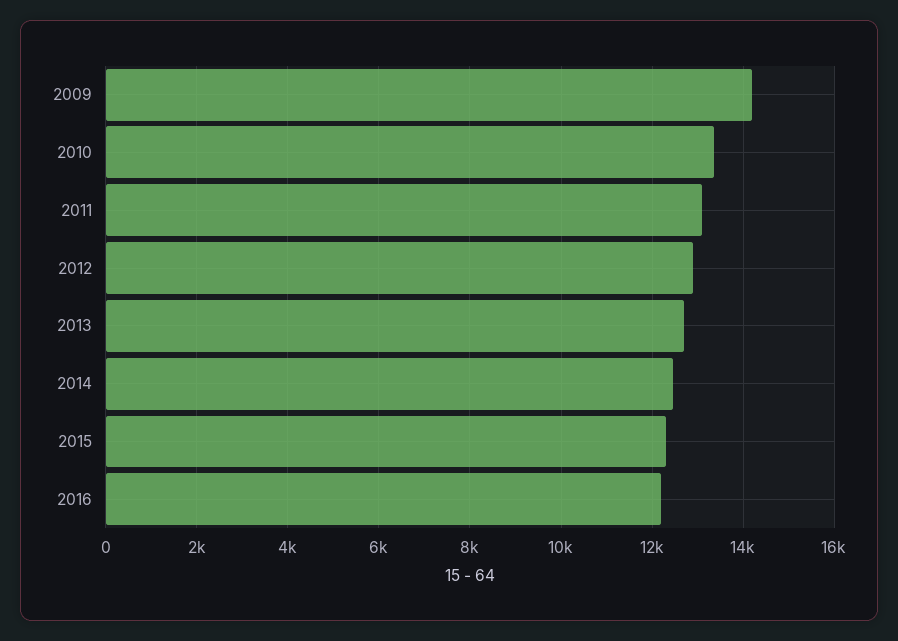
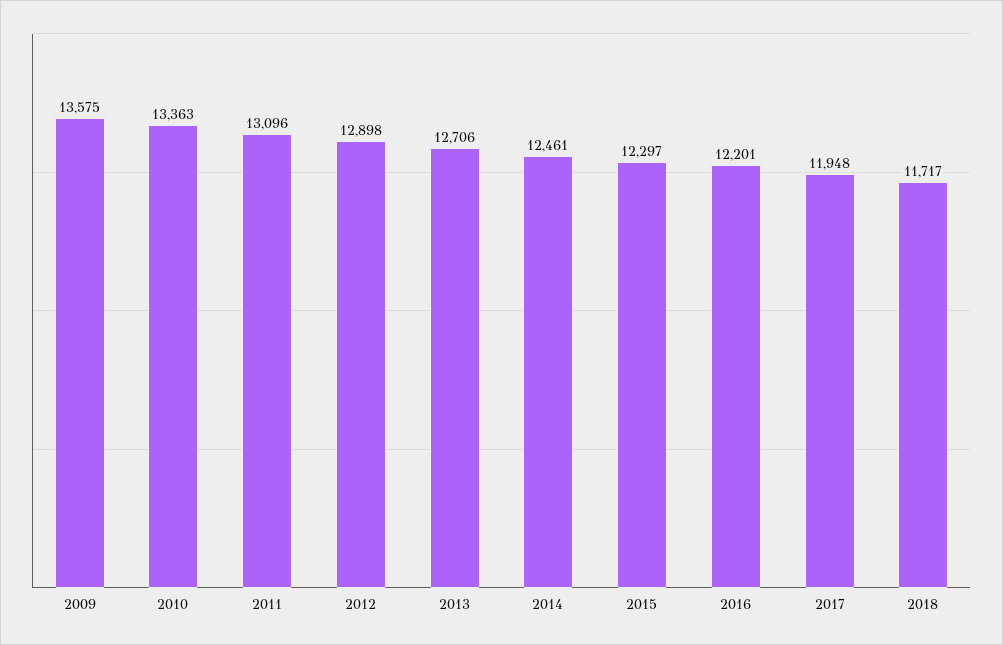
2009: 14200 -> 13575
2017: none -> 11948
2018: none -> 11717

